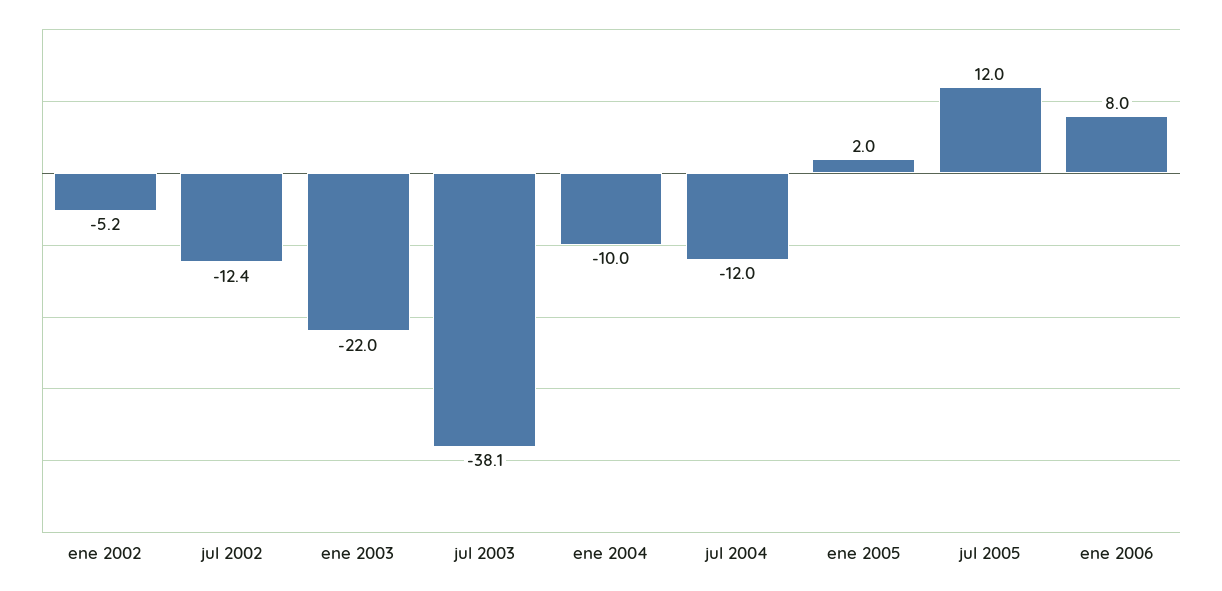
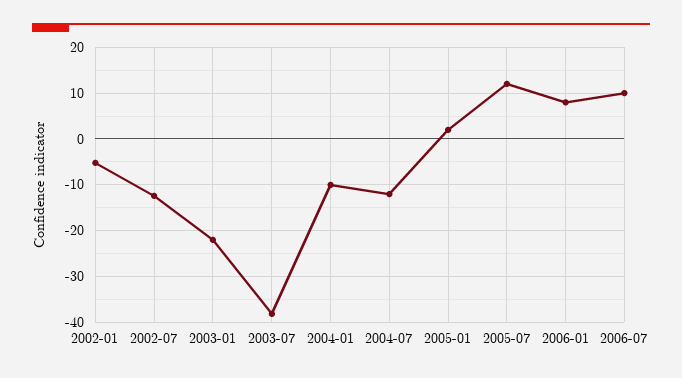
2006-07: none -> 10

